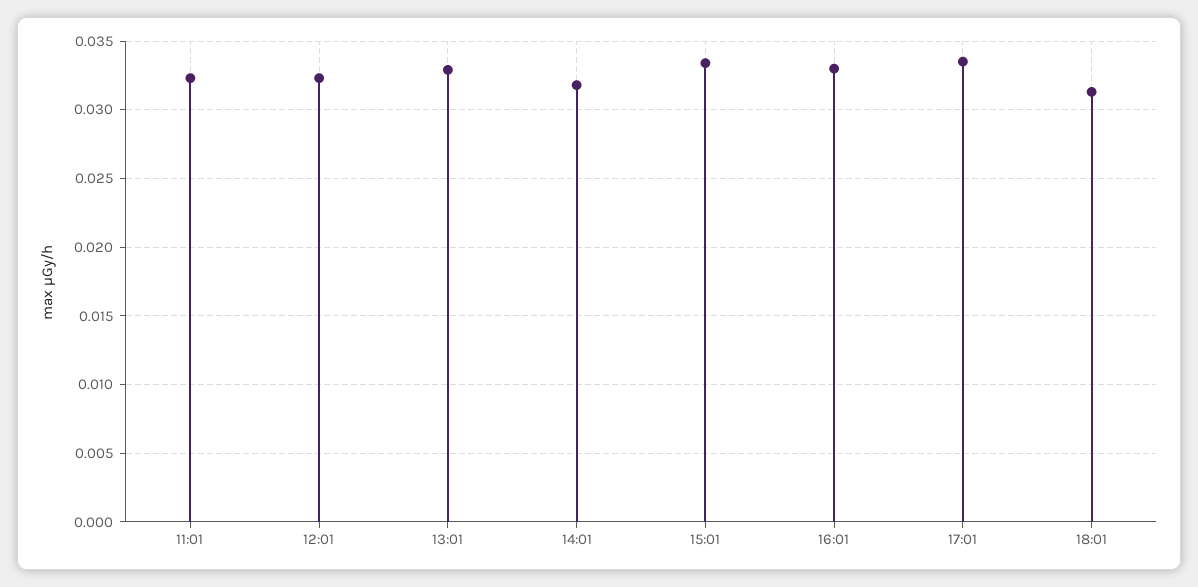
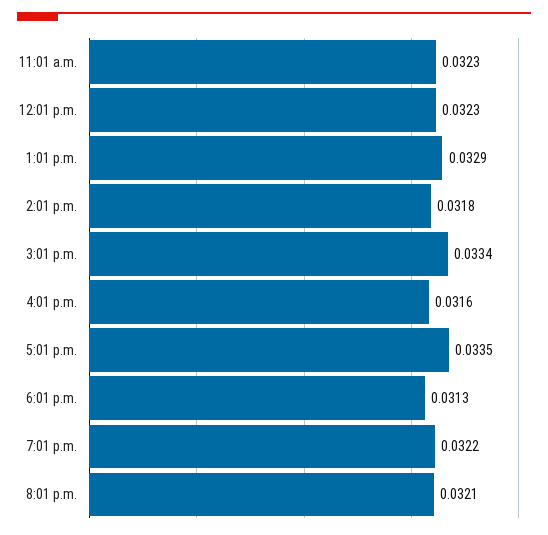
16:01: 0.033 -> 0.0316
7:01 p.m.: none -> 0.0322
8:01 p.m.: none -> 0.0321

